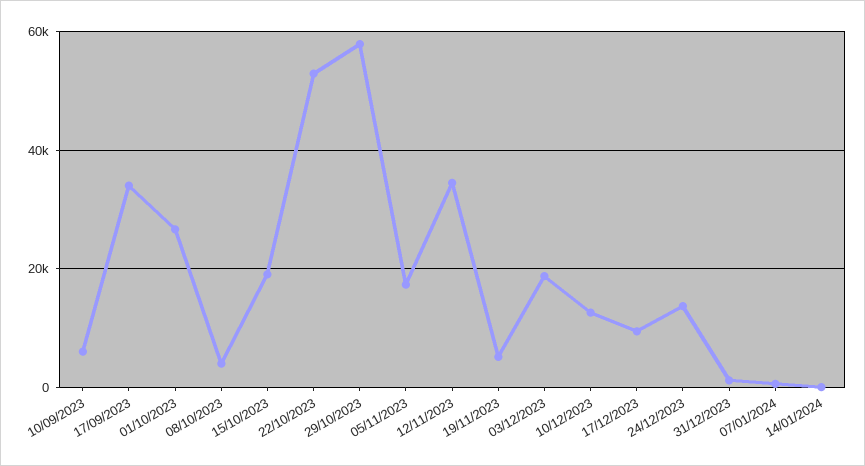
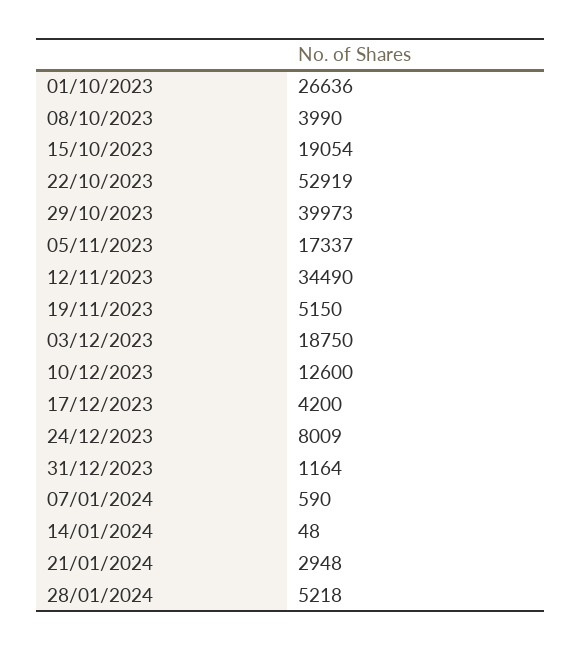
10/09/2023: 6000 -> none
17/09/2023: 34000 -> none
29/10/2023: 58000 -> 39973
17/12/2023: 10000 -> 4200
24/12/2023: 14000 -> 8009
21/01/2024: none -> 2948
28/01/2024: none -> 5218

